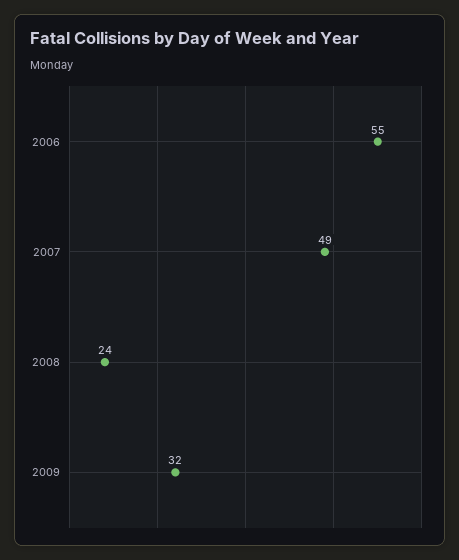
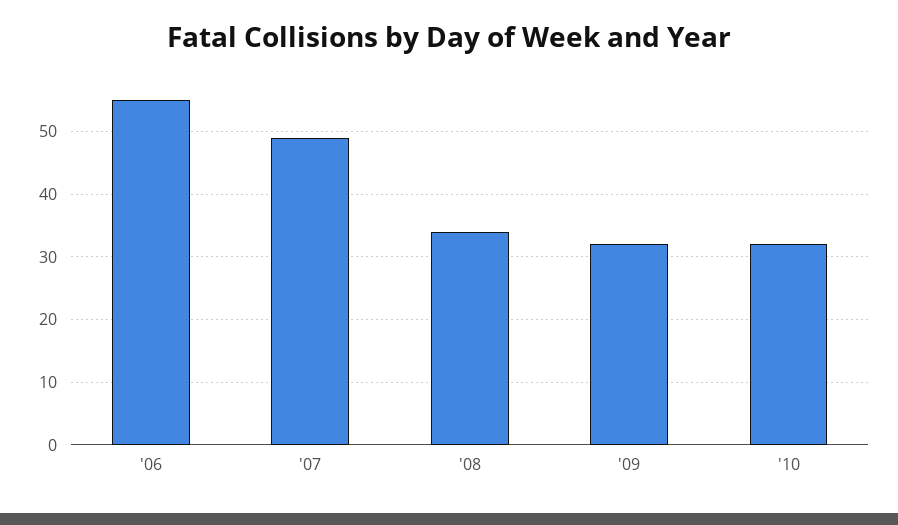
2008: 24 -> 34
'10: none -> 32

